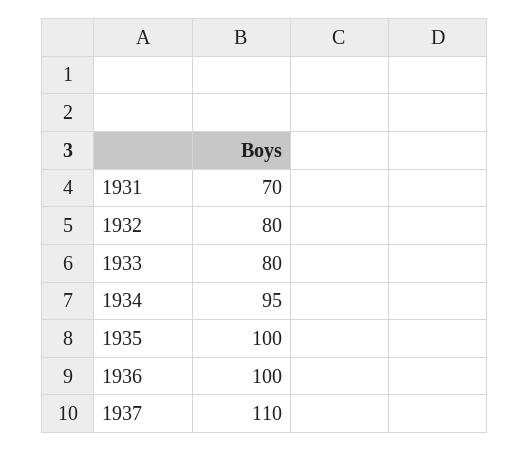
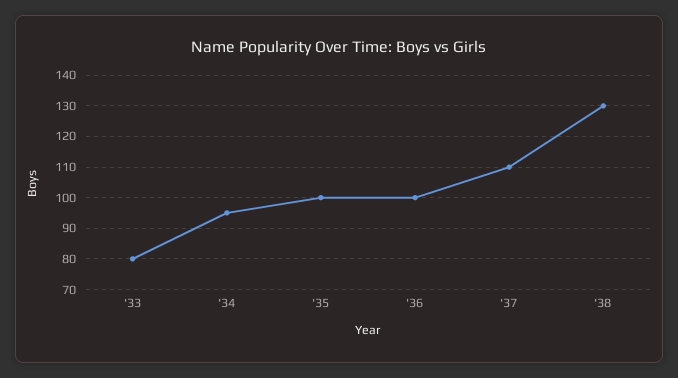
1931: 70 -> none
1932: 80 -> none
'38: none -> 130

